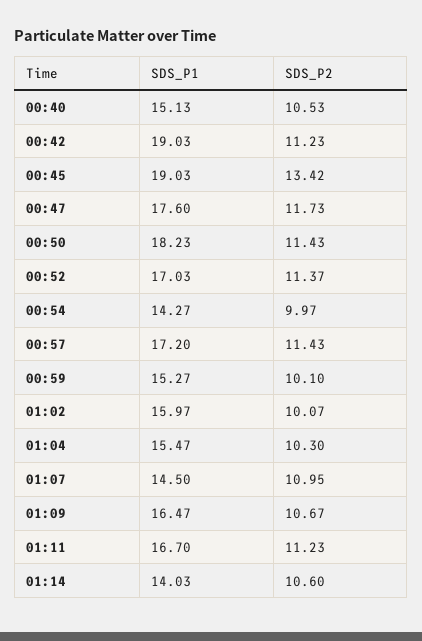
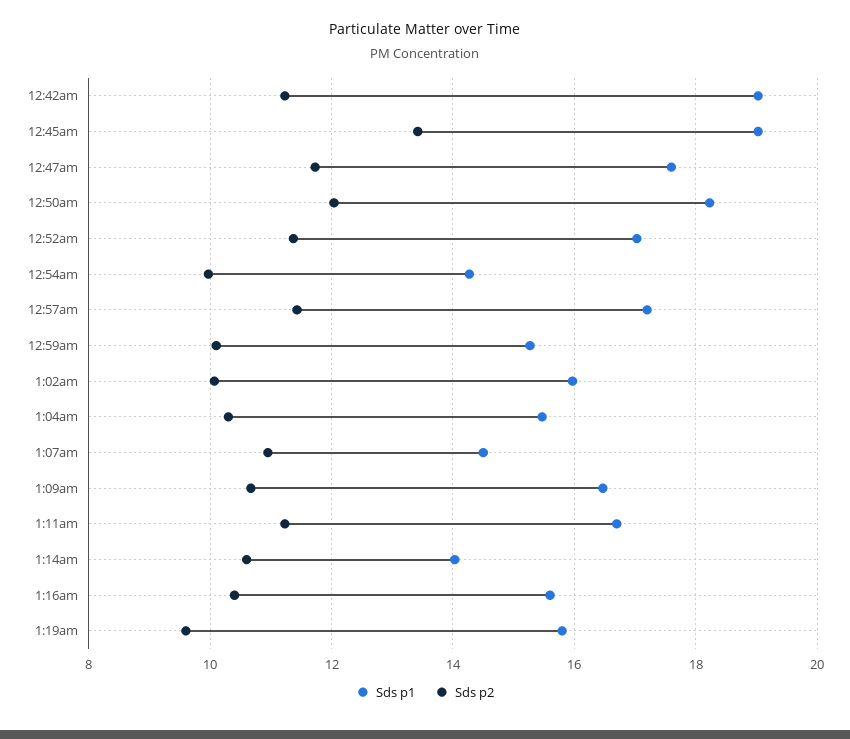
SDS_P1, 00:40: 15.13 -> none
SDS_P2, 00:40: 10.53 -> none
SDS_P2, 00:50: 11.43 -> 12
SDS_P1, 1:16am: none -> 15.6
SDS_P2, 1:16am: none -> 10.4
SDS_P1, 1:19am: none -> 15.8
SDS_P2, 1:19am: none -> 9.6

